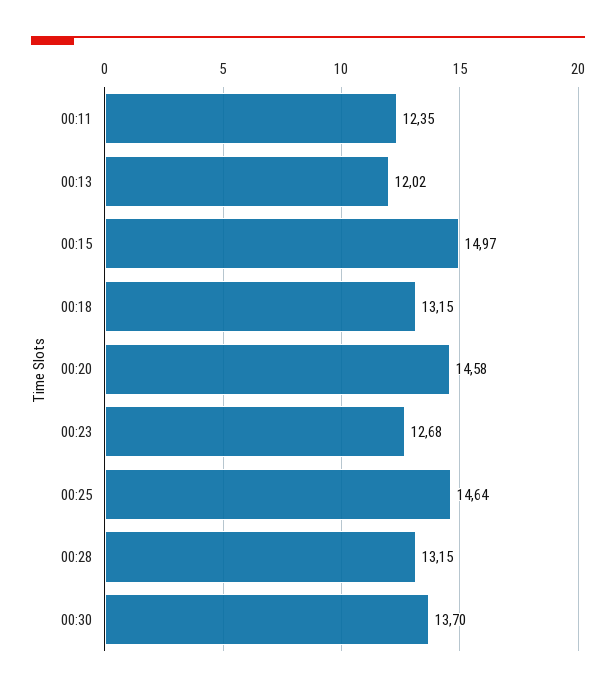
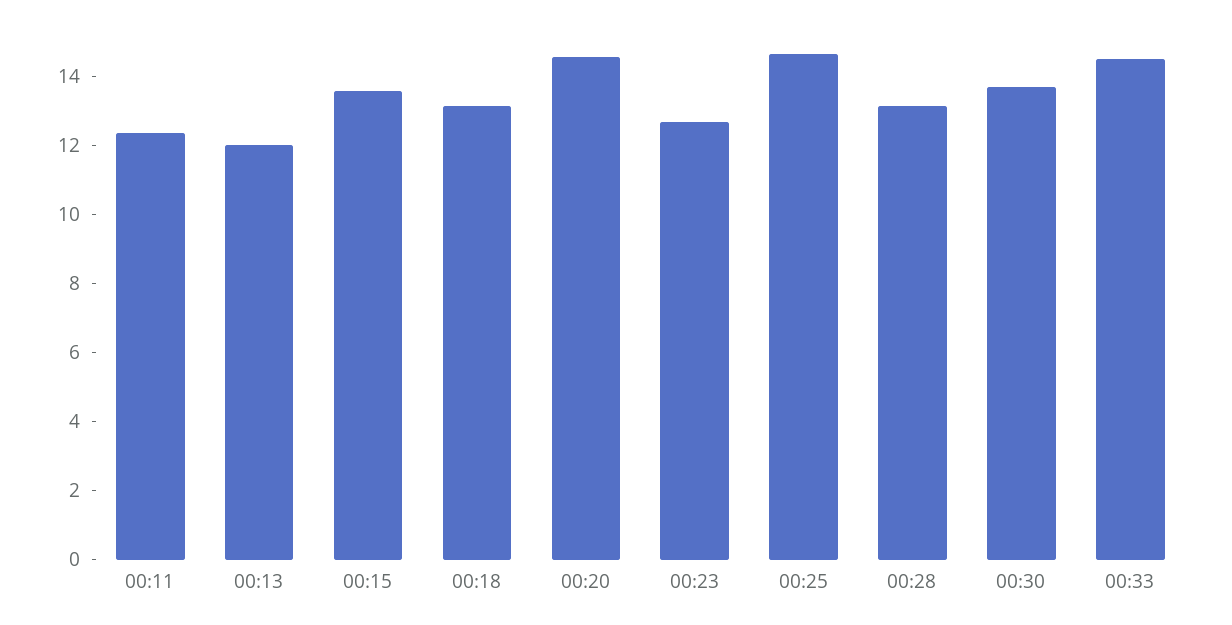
00:15: 14.97 -> 13.5
00:33: none -> 14.5

